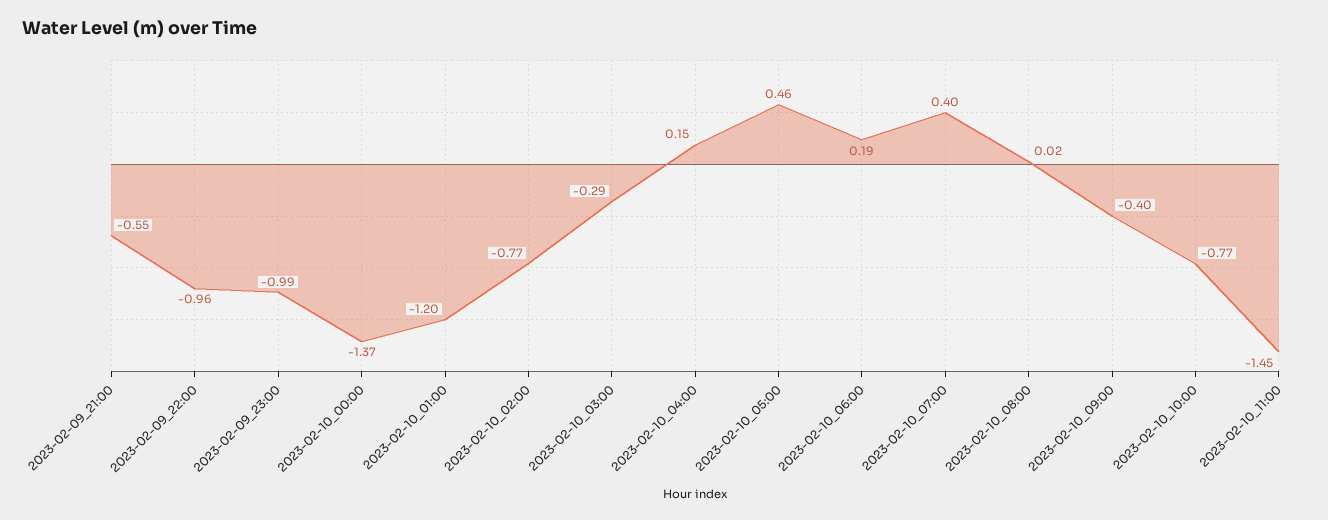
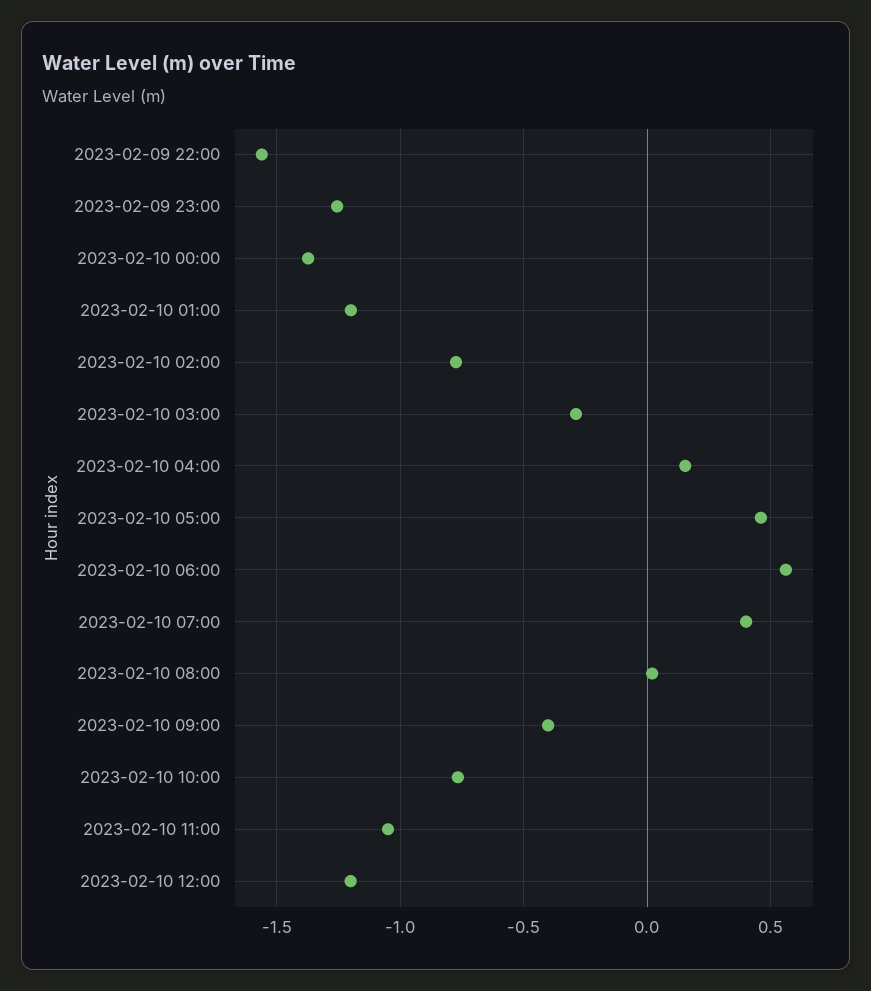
2023-02-09_21:00: -0.55 -> none
2023-02-09_22:00: -0.96 -> -1.55
2023-02-09_23:00: -0.99 -> -1.25
2023-02-10_06:00: 0.19 -> 0.55
2023-02-10_11:00: -1.45 -> -1.05
2023-02-10 12:00: none -> -1.2

